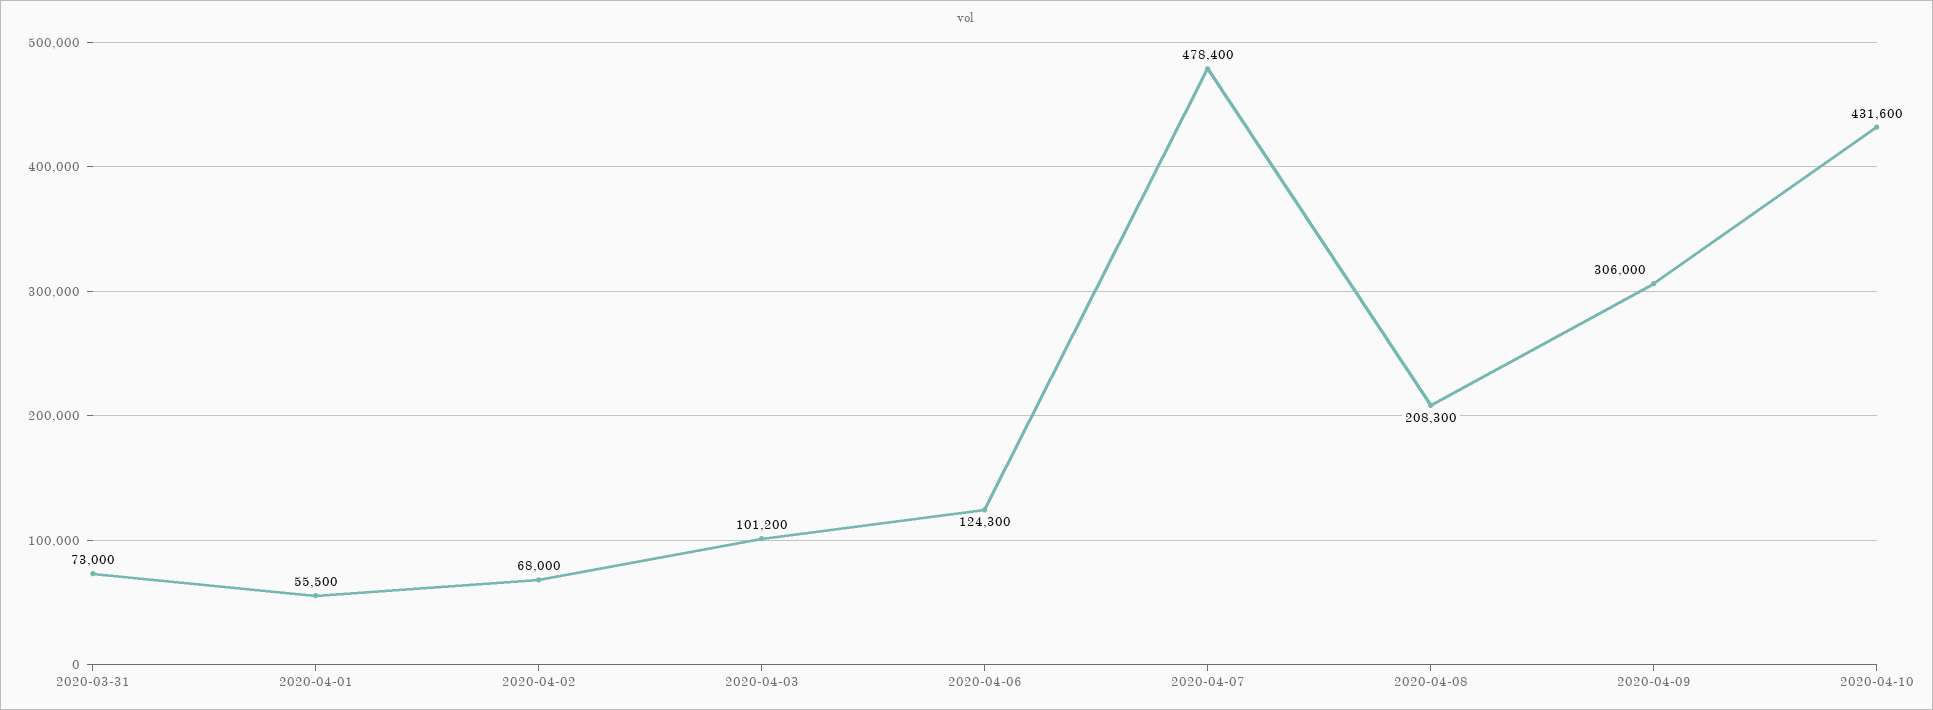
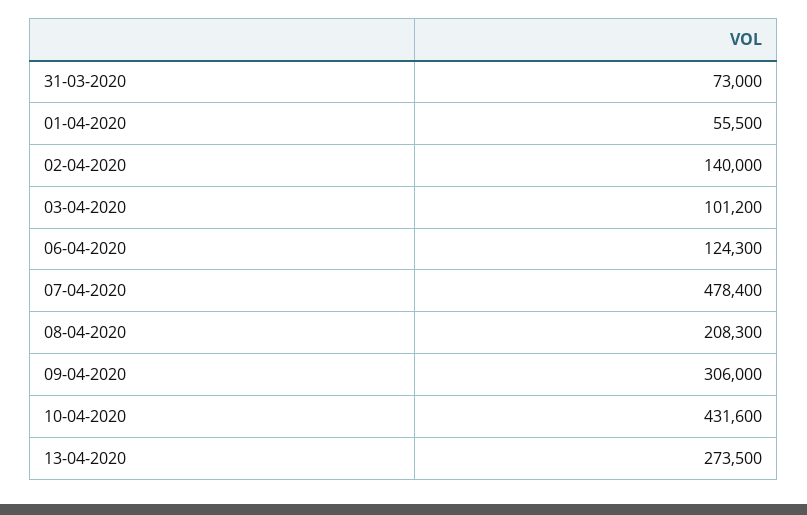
2020-04-02: 68000 -> 140000
13-04-2020: none -> 273500

